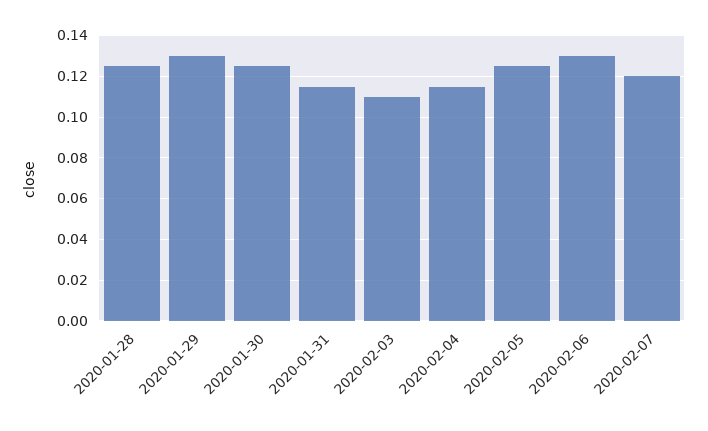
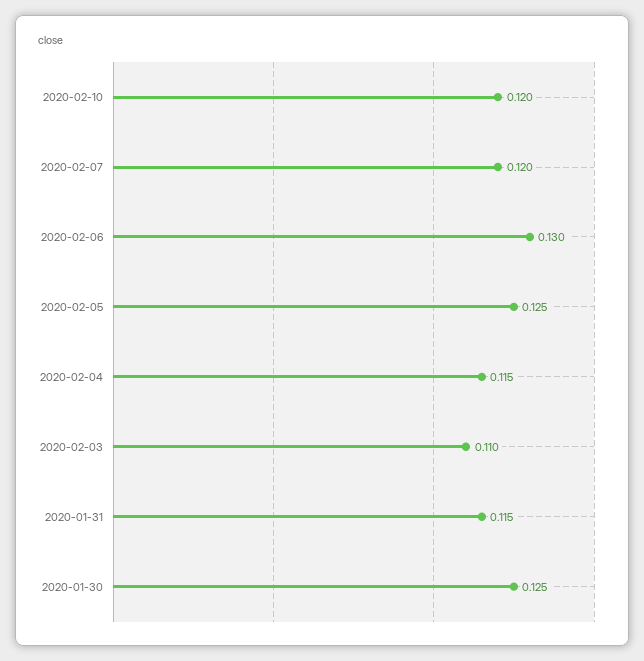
2020-01-28: 0.125 -> none
2020-01-29: 0.13 -> none
2020-02-10: none -> 0.12

